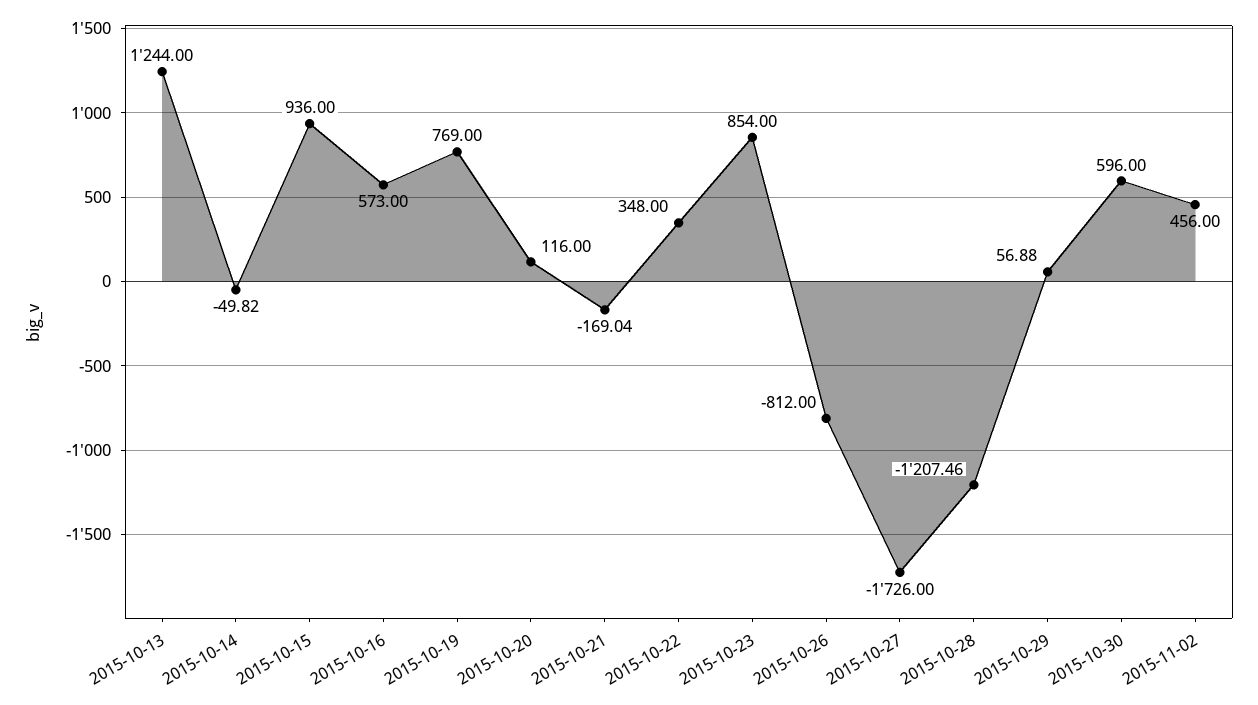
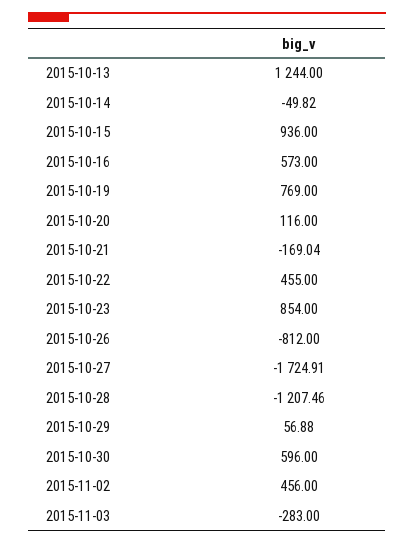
2015-10-22: 348 -> 455
2015-10-27: -1726 -> -1724.91
2015-11-03: none -> -283

